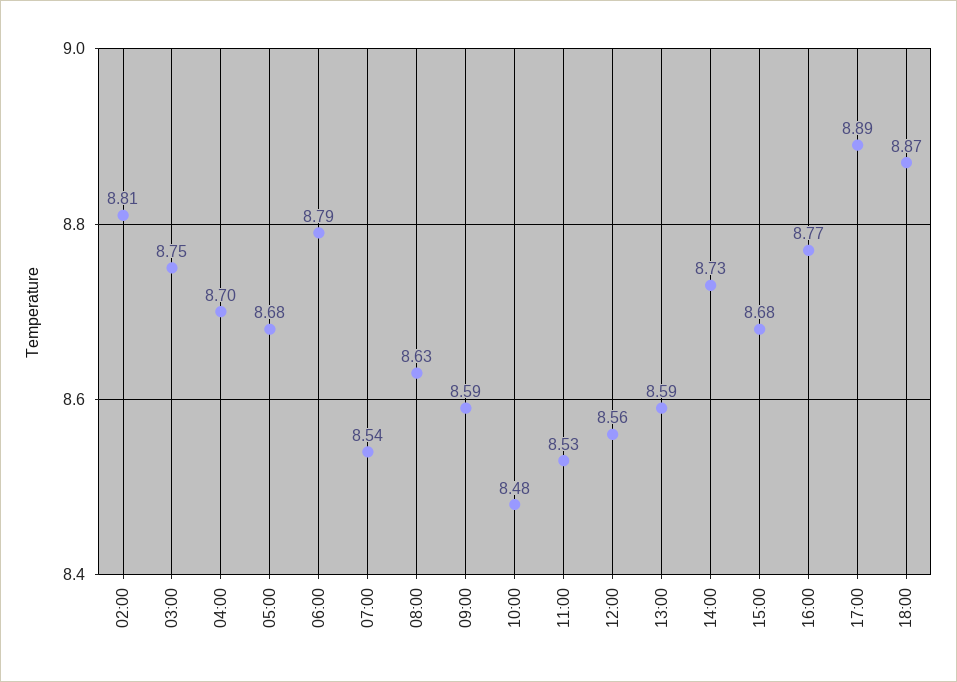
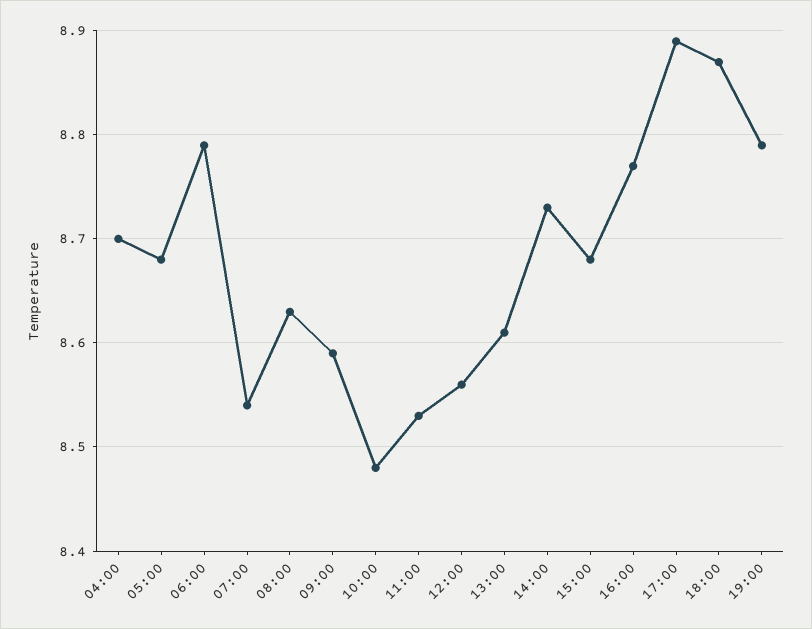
02:00: 8.81 -> none
03:00: 8.75 -> none
13:00: 8.59 -> 8.61
19:00: none -> 8.79

